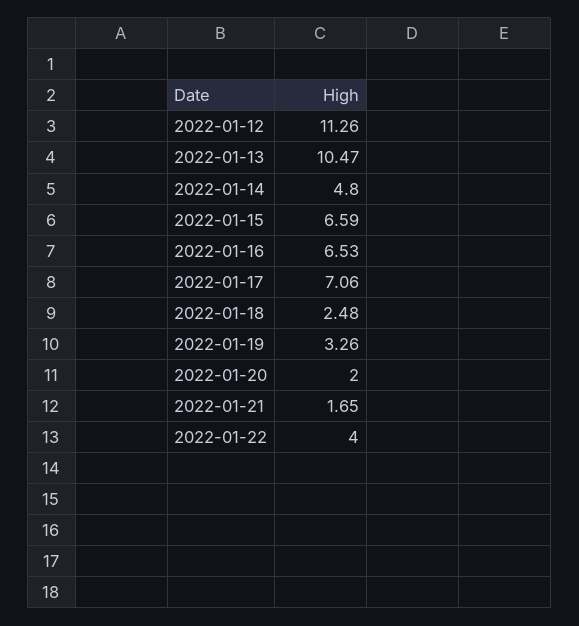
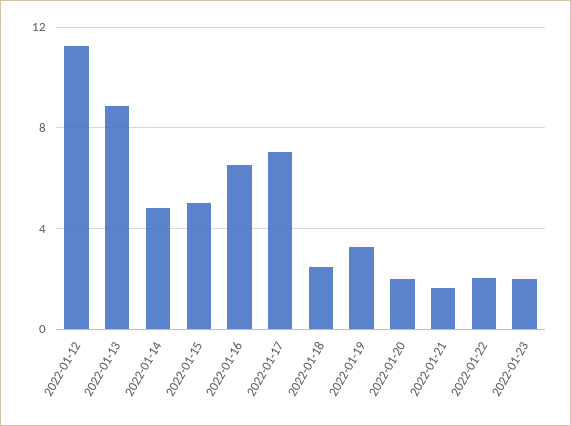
2022-01-13: 10.47 -> 9
2022-01-15: 6.59 -> 5
2022-01-22: 4 -> 2
2022-01-23: none -> 2

